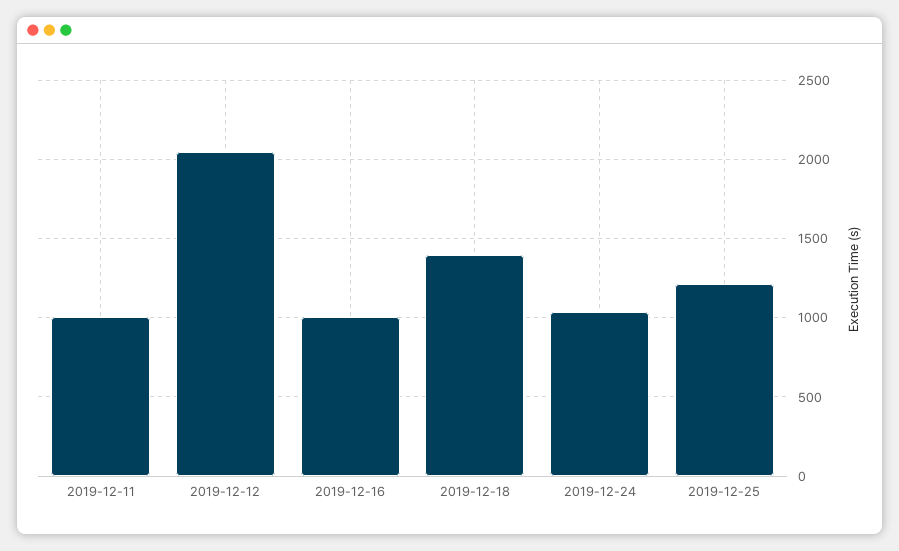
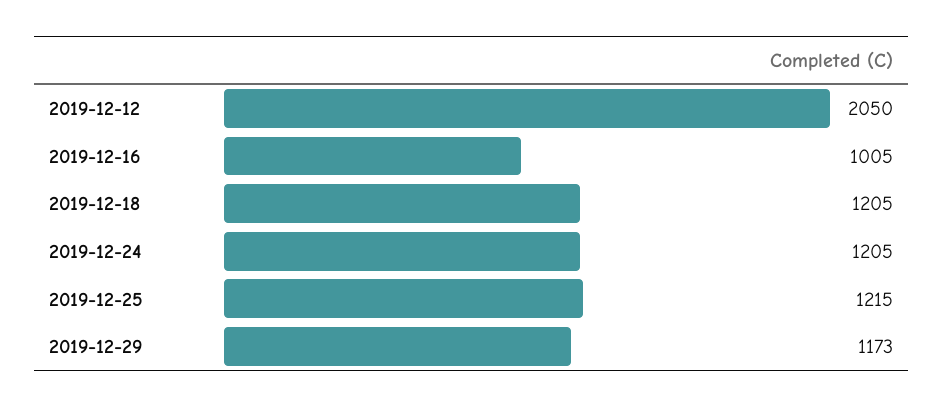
2019-12-11: 1000 -> none
2019-12-18: 1400 -> 1205
2019-12-24: 1050 -> 1205
2019-12-29: none -> 1173

